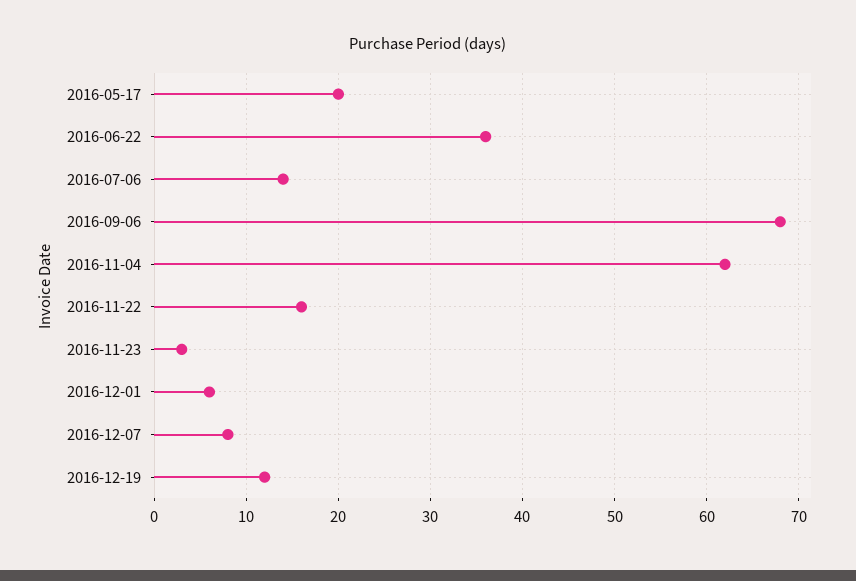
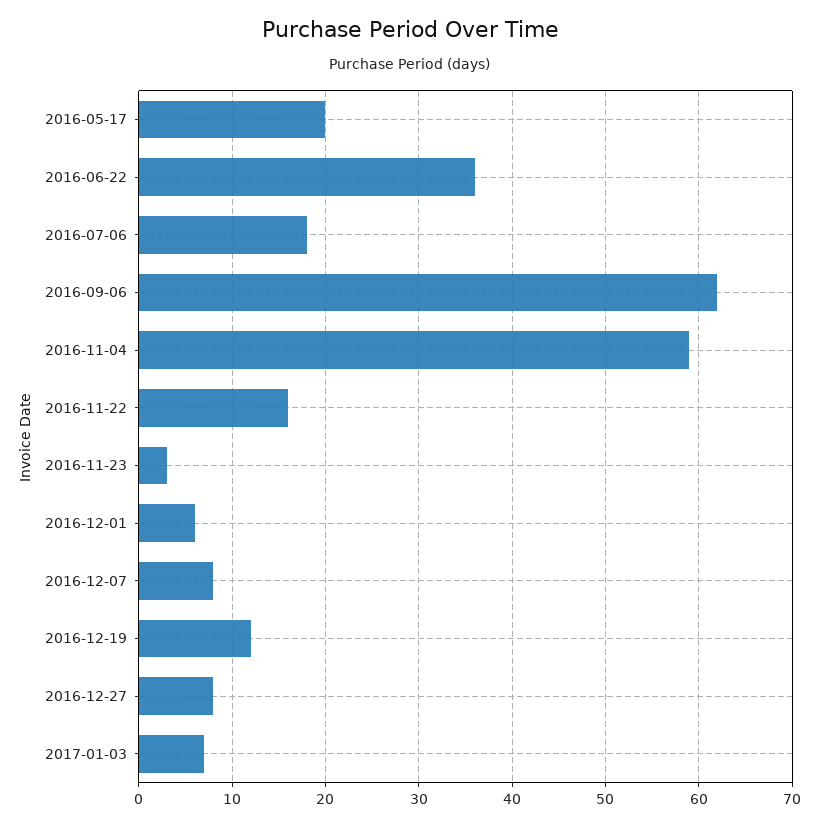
2016-07-06: 14 -> 18
2016-09-06: 68 -> 62
2016-11-04: 62 -> 59
2016-12-27: none -> 8
2017-01-03: none -> 7

